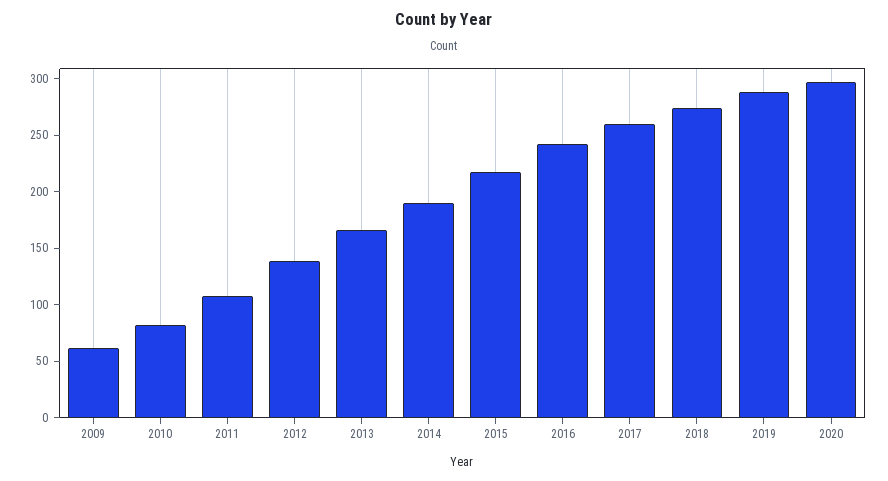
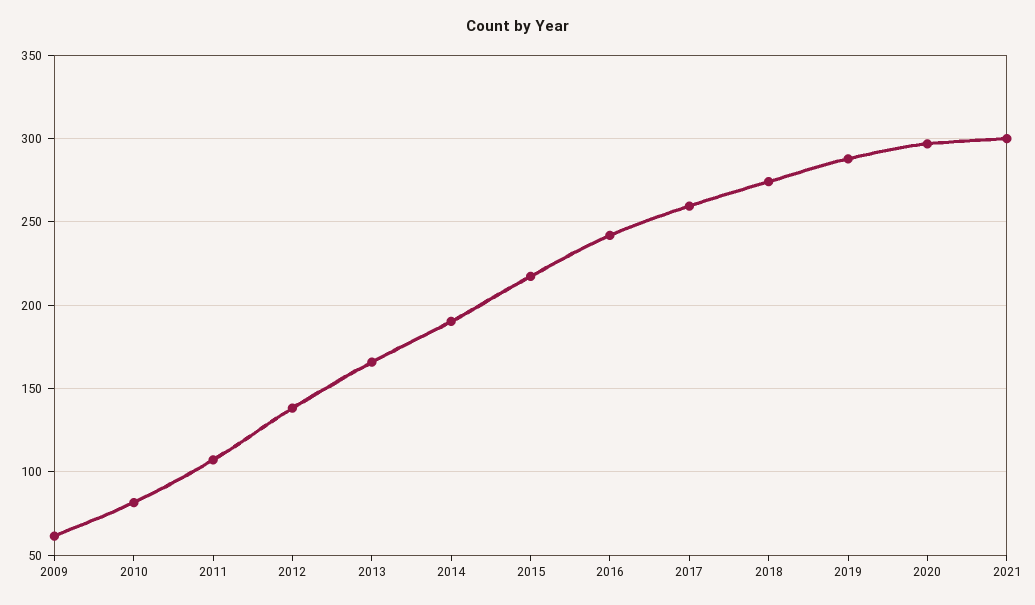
2021: none -> 300

